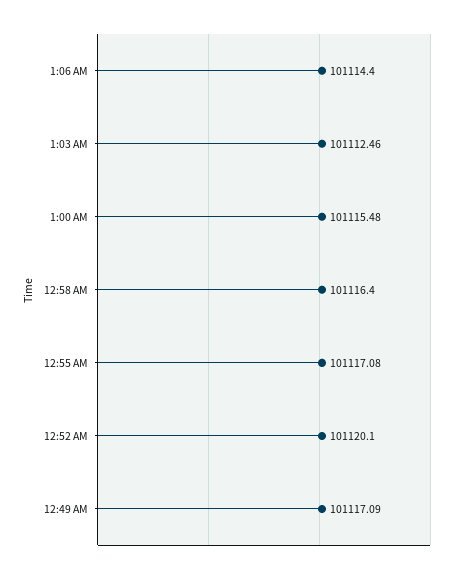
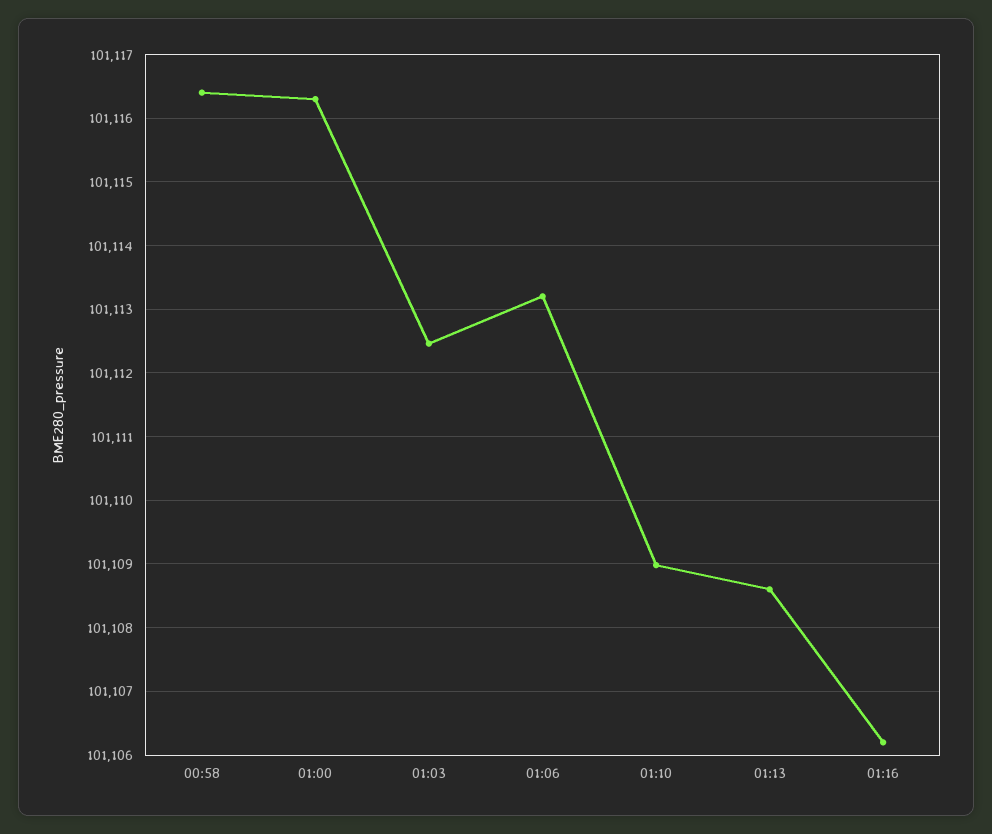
1:06 AM: 101114.4 -> 101113.2
1:00 AM: 101115.48 -> 101116.3
12:55 AM: 101117.08 -> none
12:52 AM: 101120.1 -> none
12:49 AM: 101117.09 -> none
01:10: none -> 101109
01:13: none -> 101108.6
01:16: none -> 101106.2

